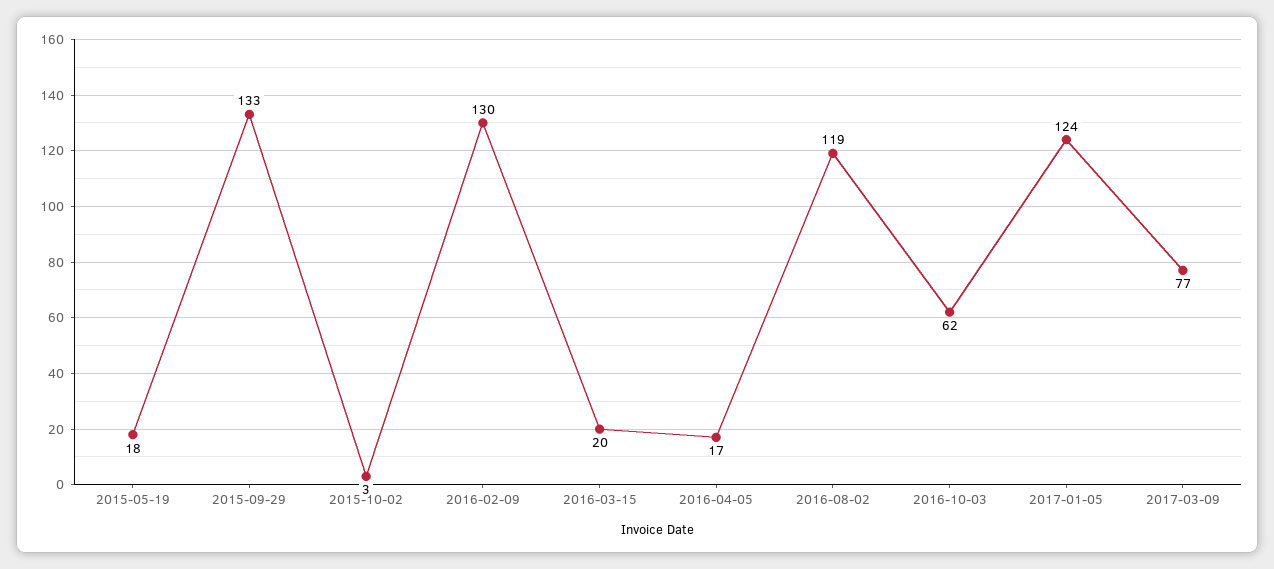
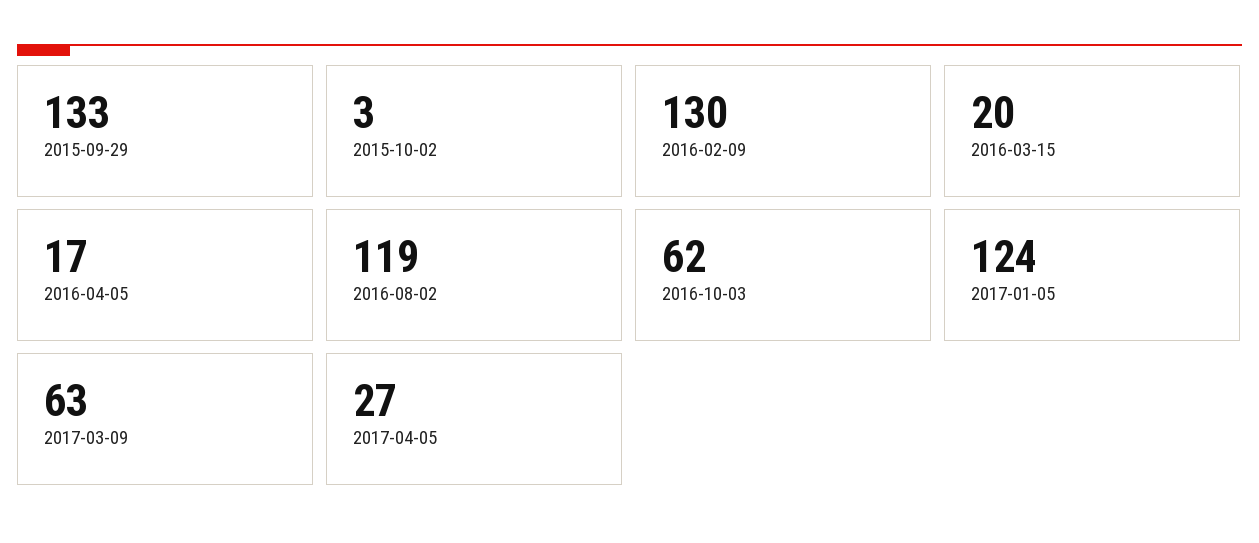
2015-05-19: 18 -> none
2017-03-09: 77 -> 63
2017-04-05: none -> 27

